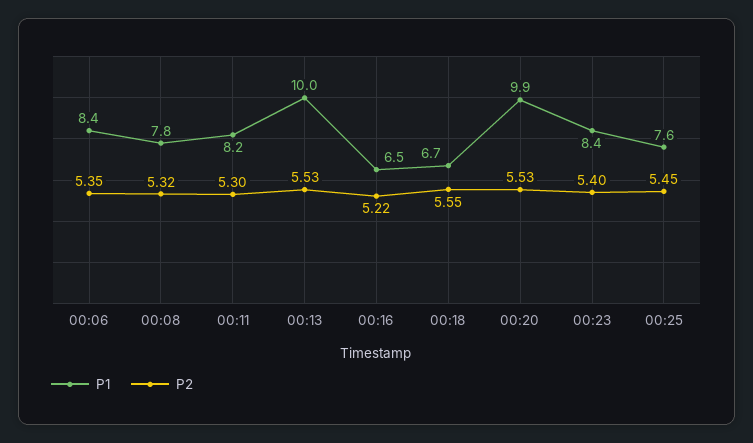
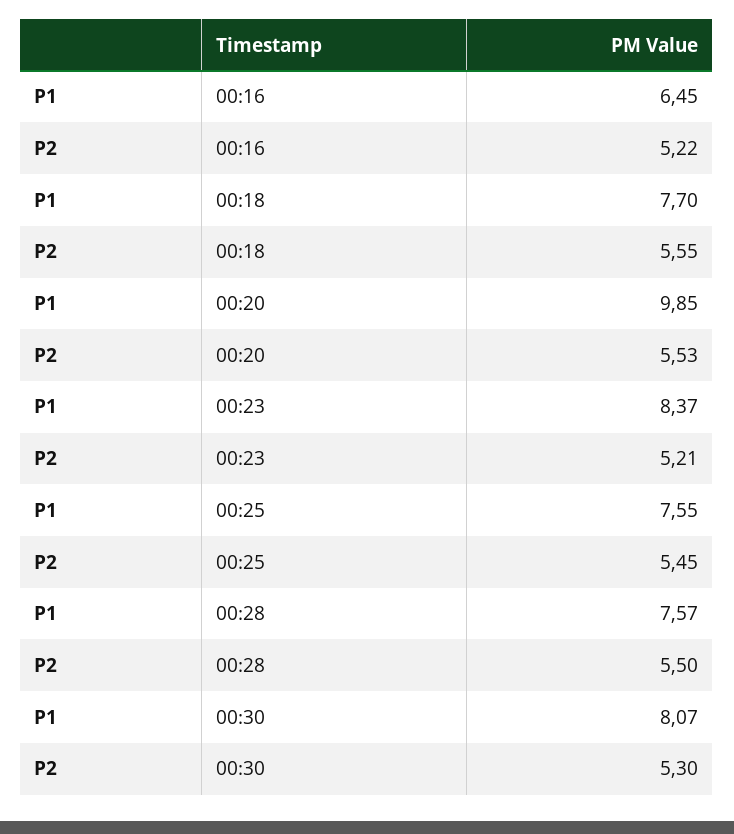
P1, 00:06: 8.4 -> none
P2, 00:06: 5.35 -> none
P1, 00:08: 7.8 -> none
P2, 00:08: 5.32 -> none
P1, 00:11: 8.2 -> none
P2, 00:11: 5.3 -> none
P1, 00:13: 10 -> none
P2, 00:13: 5.53 -> none
P1, 00:18: 6.7 -> 7.7
P2, 00:23: 5.4 -> 5.21
P1, 00:28: none -> 7.57
P2, 00:28: none -> 5.5
P1, 00:30: none -> 8.07
P2, 00:30: none -> 5.3

